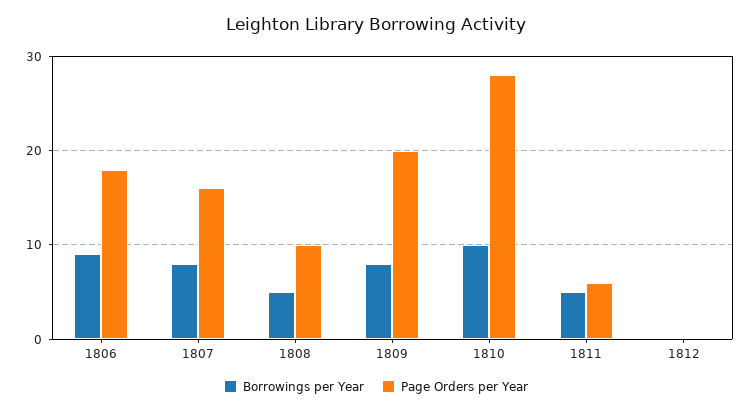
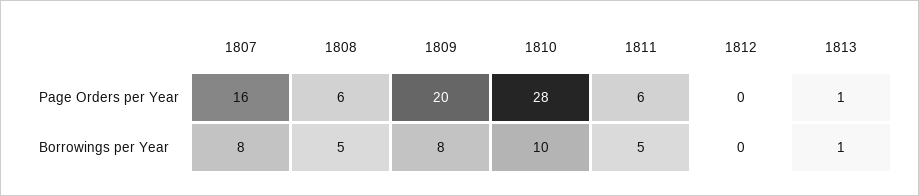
Borrowings per Year, 1806: 9 -> none
Page Orders per Year, 1806: 18 -> none
Page Orders per Year, 1808: 10 -> 6
Page Orders per Year, 1813: none -> 1
Borrowings per Year, 1813: none -> 1

